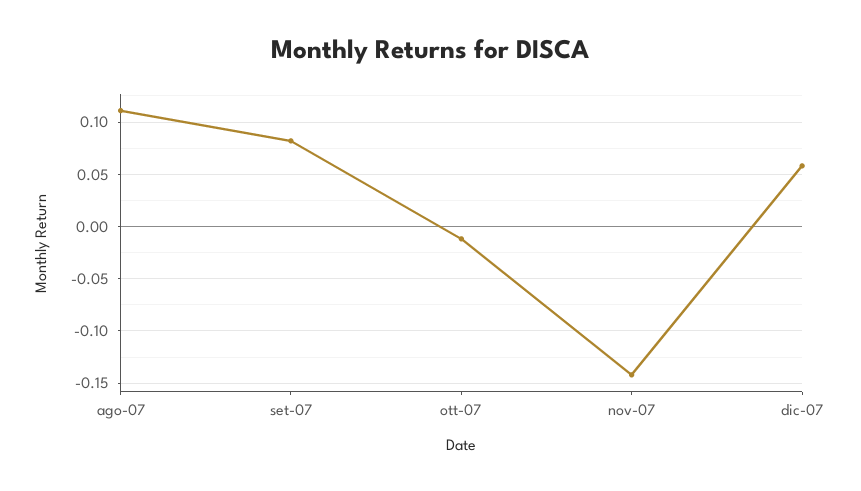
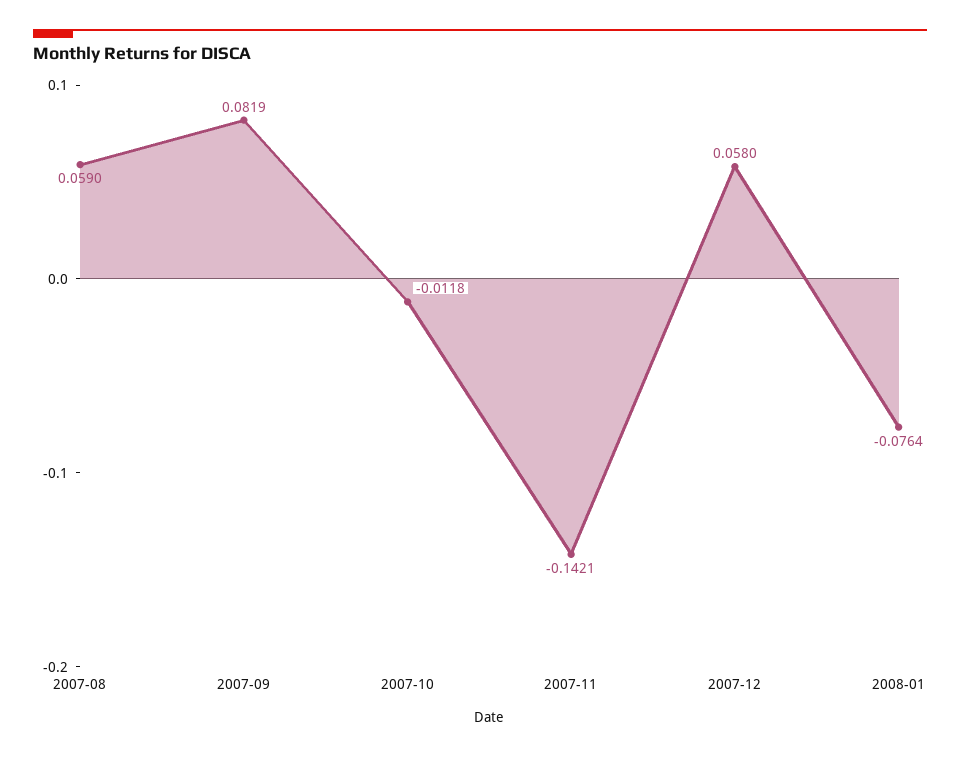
ago-07: 0.11 -> 0.059
2008-01: none -> -0.0764

